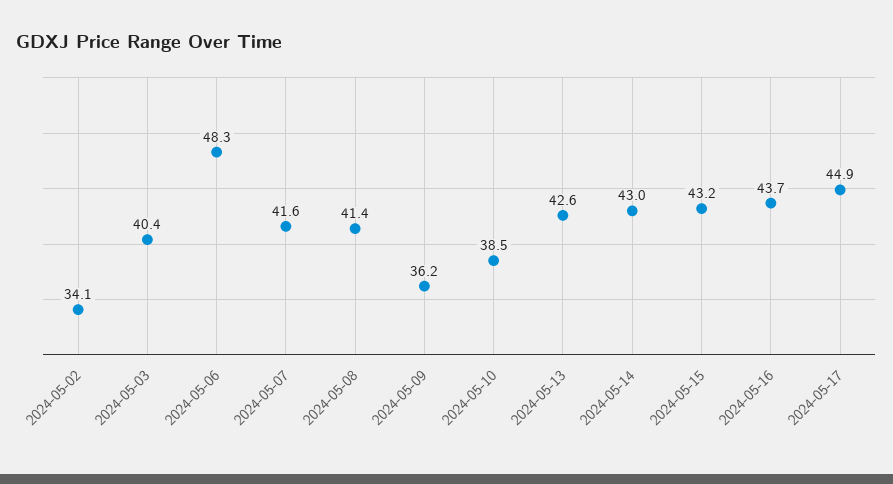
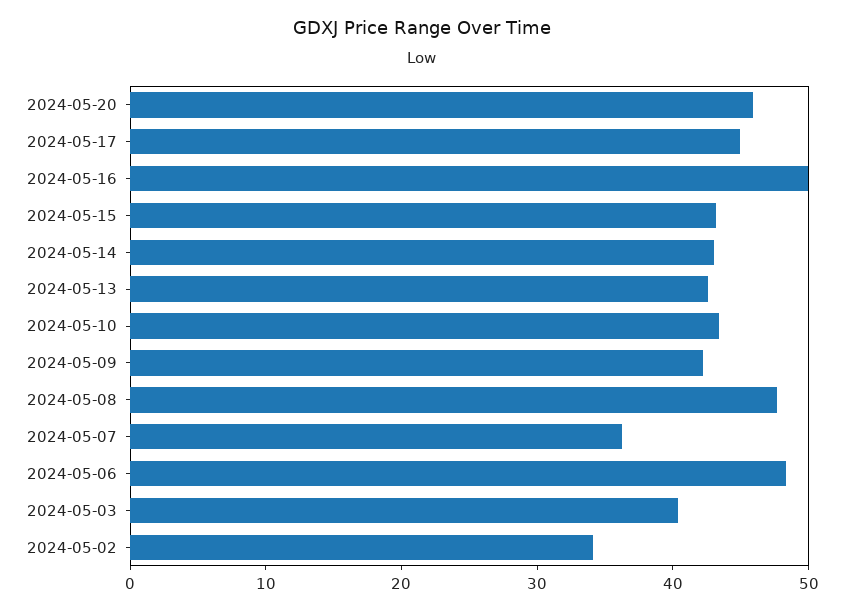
2024-05-07: 41.6 -> 36
2024-05-08: 41.4 -> 48
2024-05-09: 36.2 -> 42
2024-05-10: 38.5 -> 44
2024-05-16: 43.7 -> 50
2024-05-20: none -> 46

